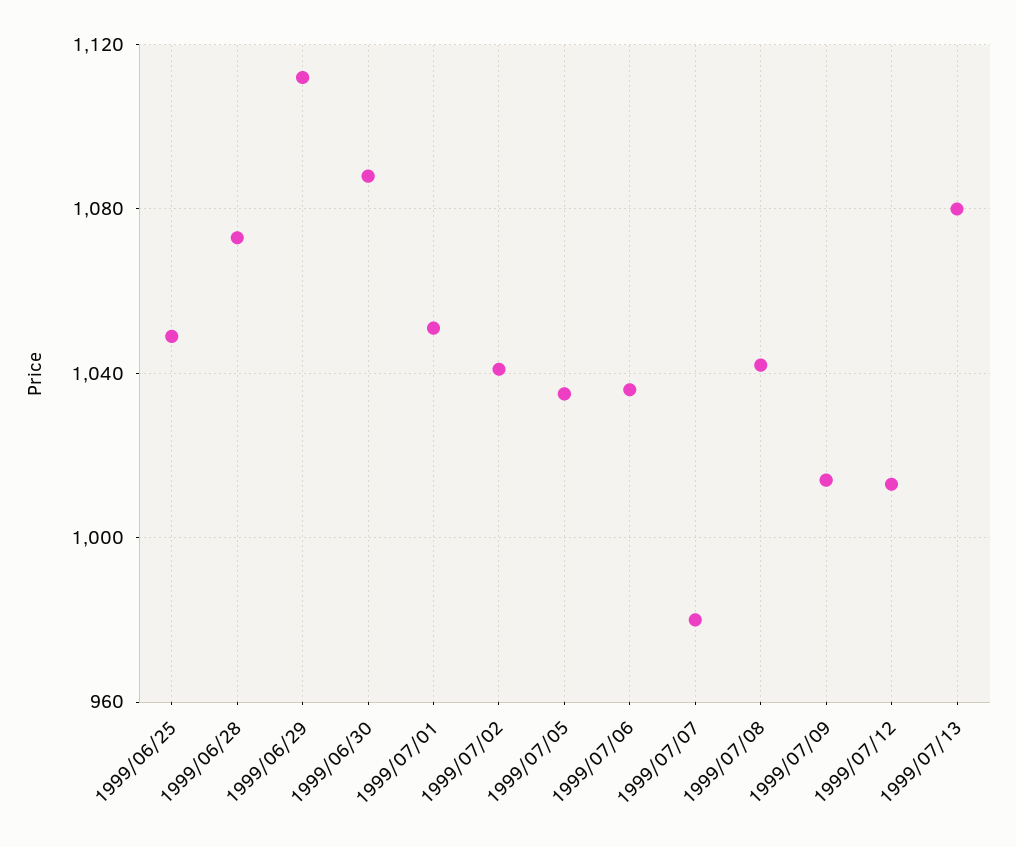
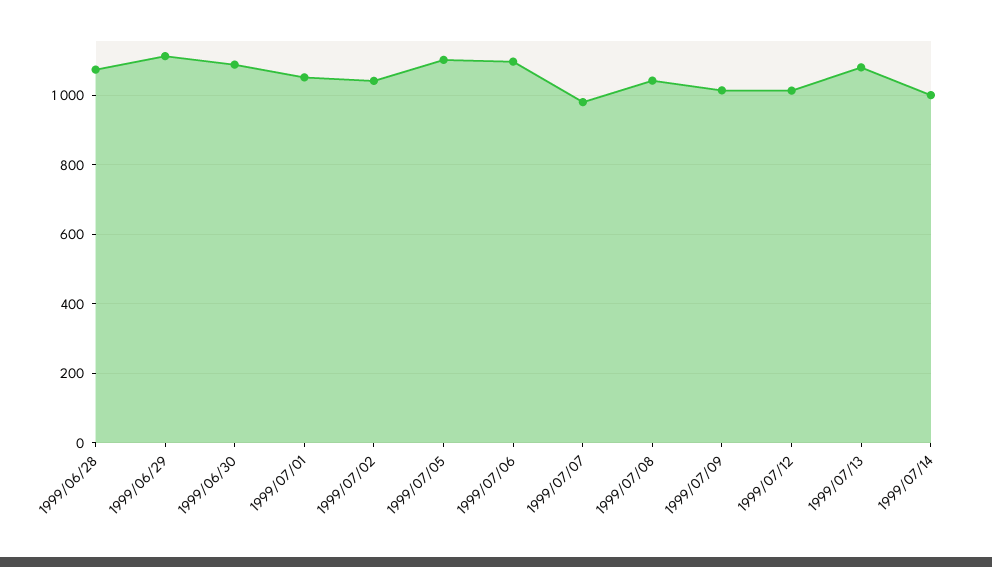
1999/06/25: 1050 -> none
1999/07/05: 1035 -> 1100
1999/07/06: 1035 -> 1100
1999/07/14: none -> 1000

